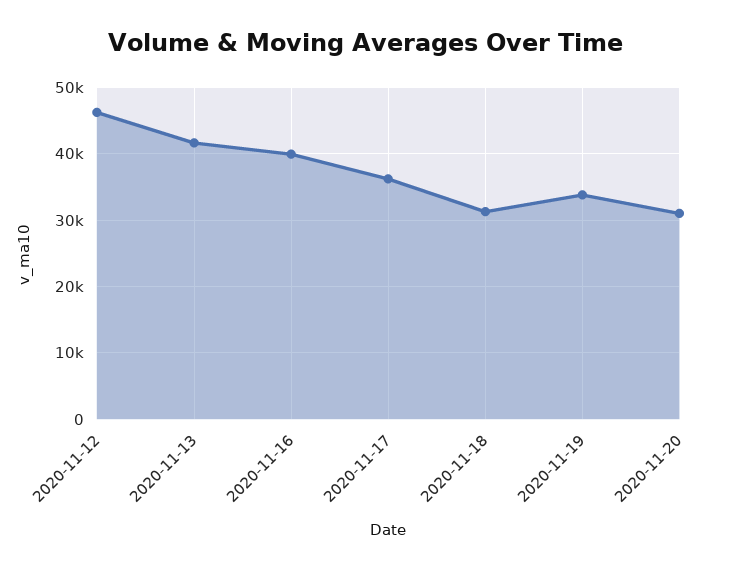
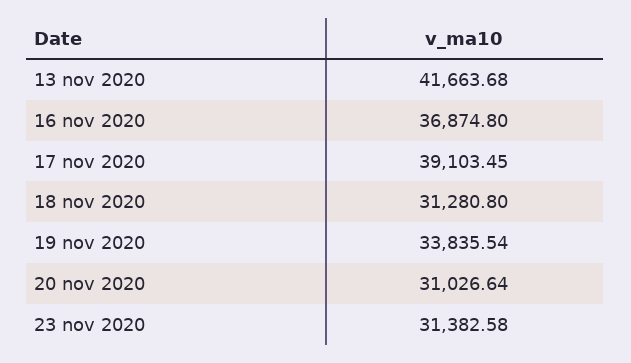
2020-11-12: 46000 -> none
2020-11-16: 40000 -> 36874.8
2020-11-17: 36000 -> 39103.45
23 nov 2020: none -> 31382.58

